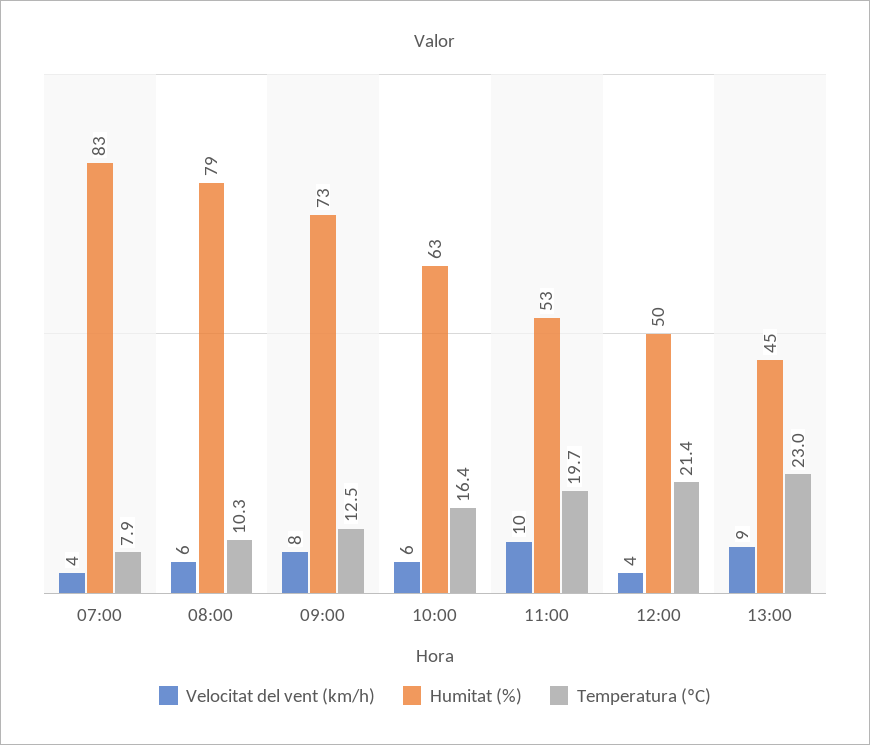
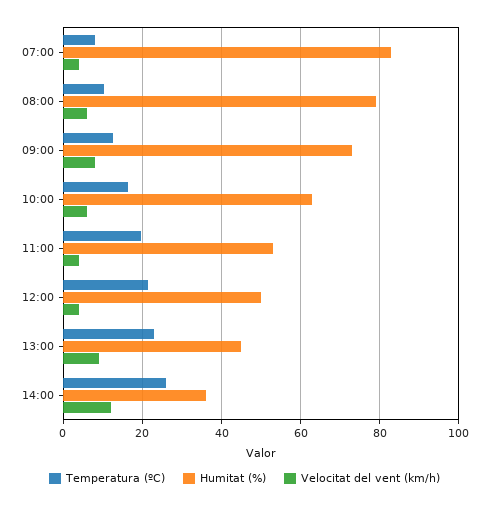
Velocitat del vent (km/h), 11:00: 10 -> 4
Temperatura (ºC), 14:00: none -> 26
Humitat (%), 14:00: none -> 36
Velocitat del vent (km/h), 14:00: none -> 12

